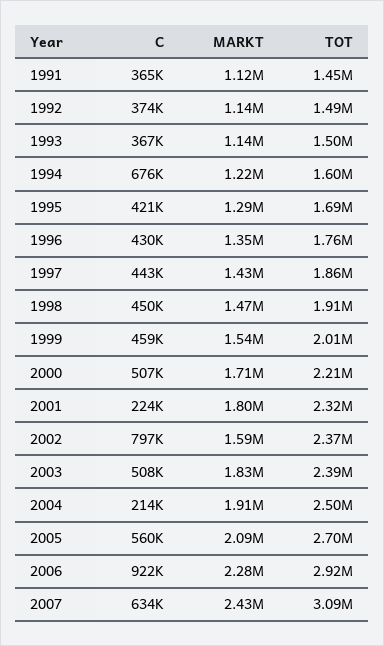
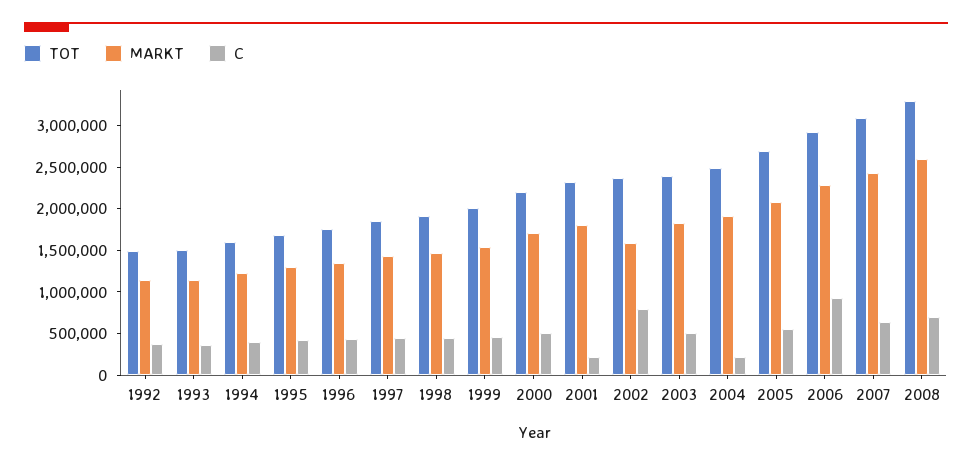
C, 1991: 365000 -> none
MARKT, 1991: 1120000 -> none
TOT, 1991: 1450000 -> none
C, 1994: 676000 -> 400000
TOT, 2008: none -> 3300000
MARKT, 2008: none -> 2600000
C, 2008: none -> 700000

